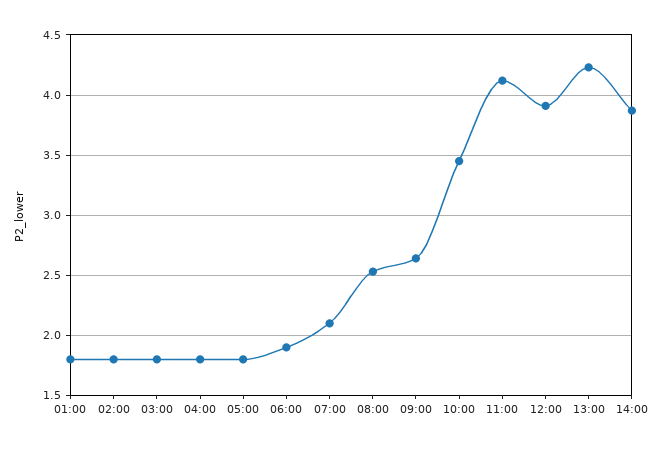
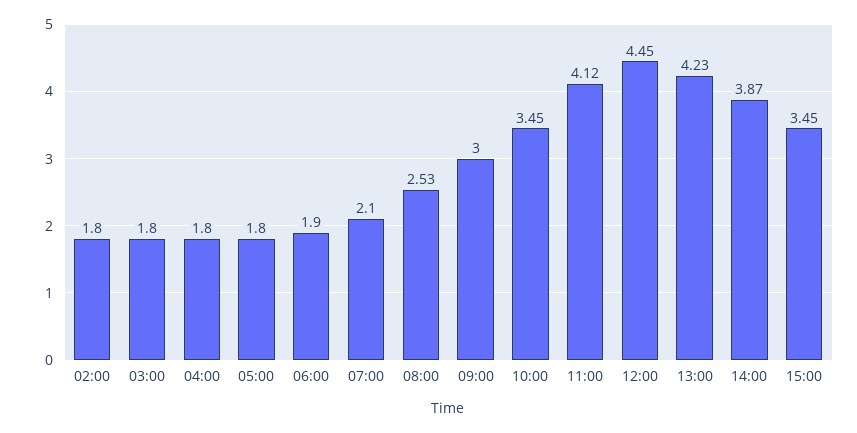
01:00: 1.8 -> none
09:00: 2.65 -> 3
12:00: 3.9 -> 4.45
15:00: none -> 3.45

